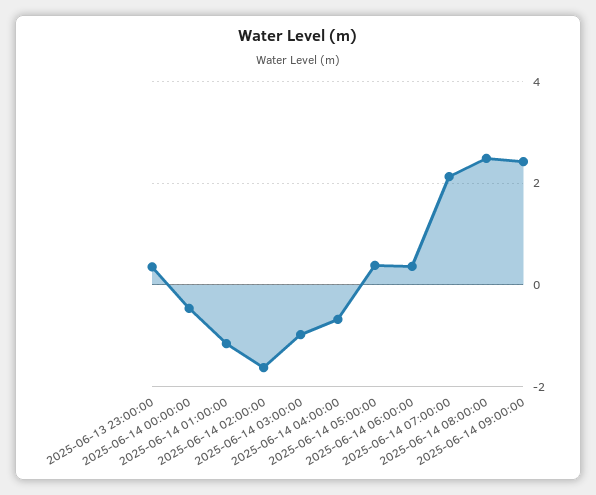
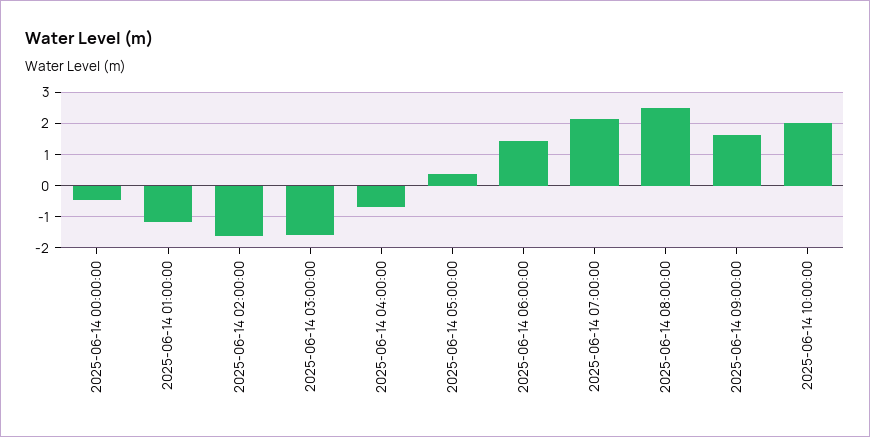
2025-06-13 23:00:00: 0.4 -> none
2025-06-14 03:00:00: -1 -> -1.6
2025-06-14 06:00:00: 0.4 -> 1.4
2025-06-14 09:00:00: 2.4 -> 1.6
2025-06-14 10:00:00: none -> 2

